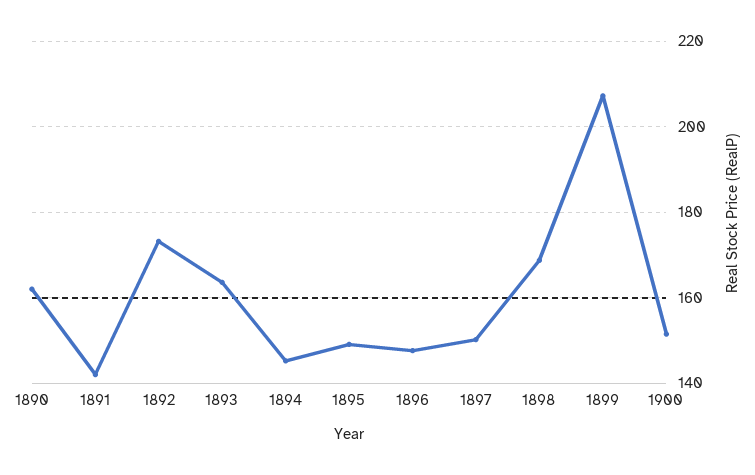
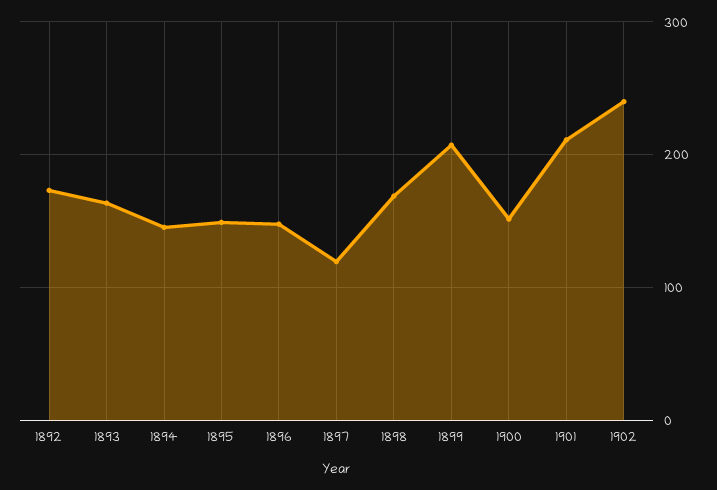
1890: 162 -> none
1891: 142 -> none
1897: 150 -> 120
1901: none -> 210
1902: none -> 240

